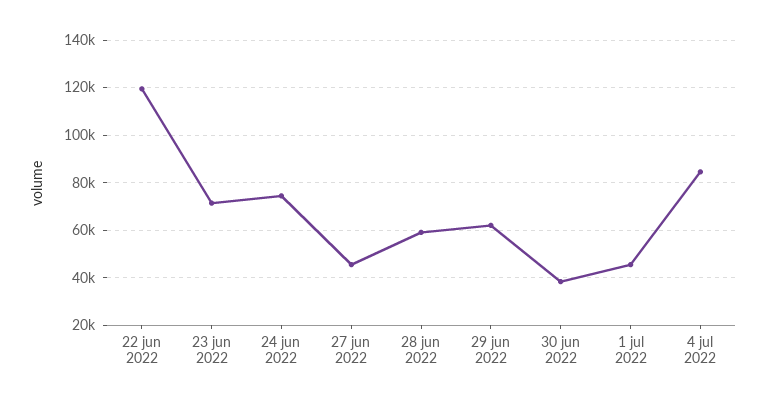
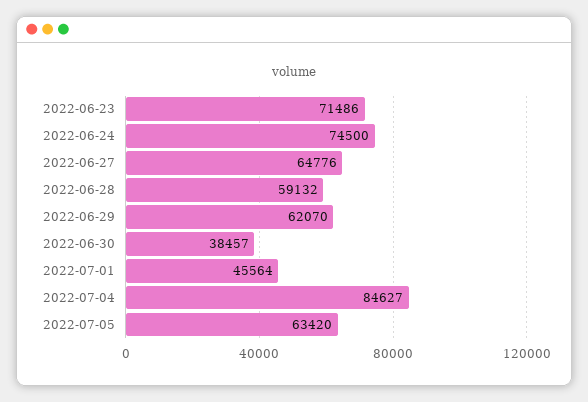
22 jun 2022: 120000 -> none
27 jun 2022: 45000 -> 64776
2022-07-05: none -> 63420

